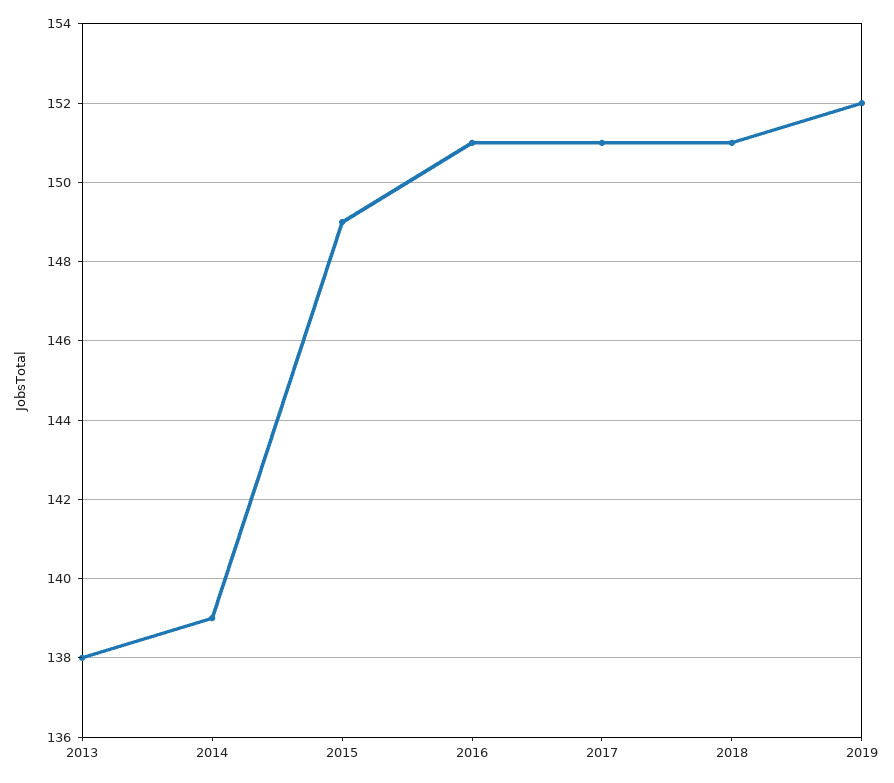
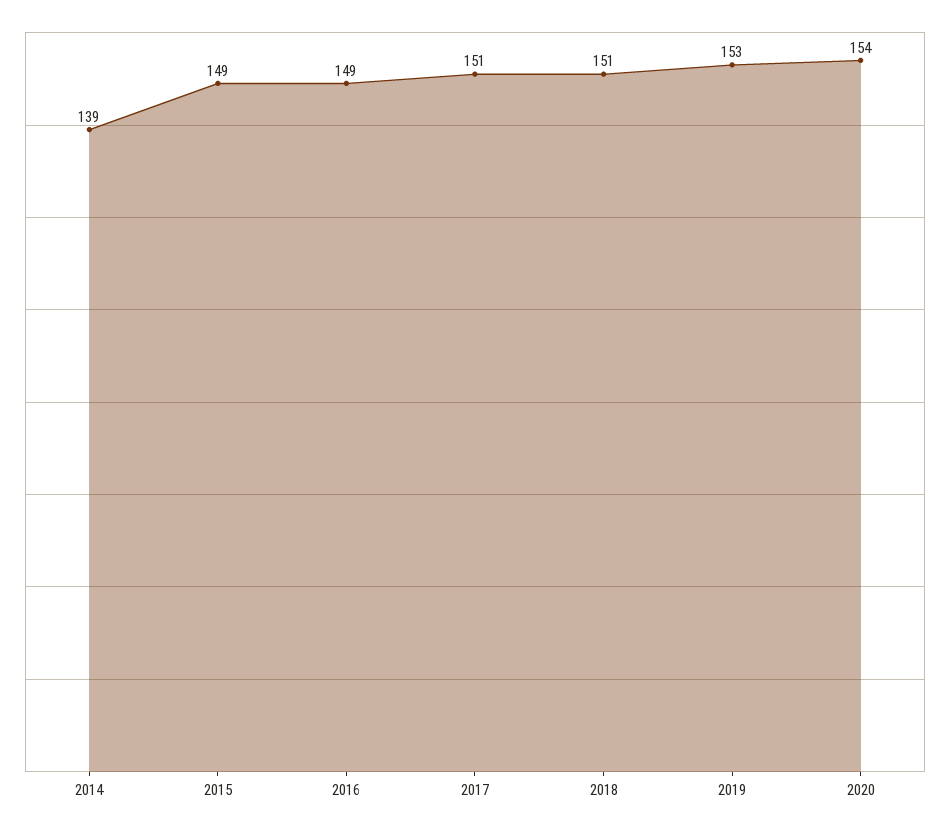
2013: 138 -> none
2016: 151 -> 149
2019: 152 -> 153
2020: none -> 154

